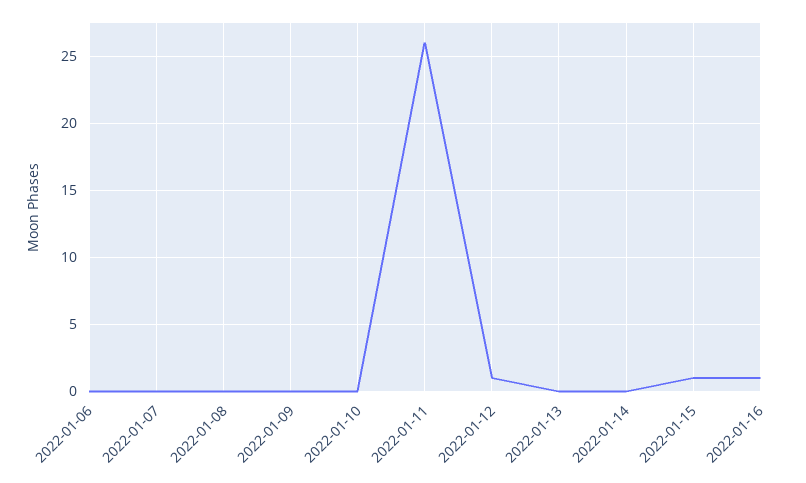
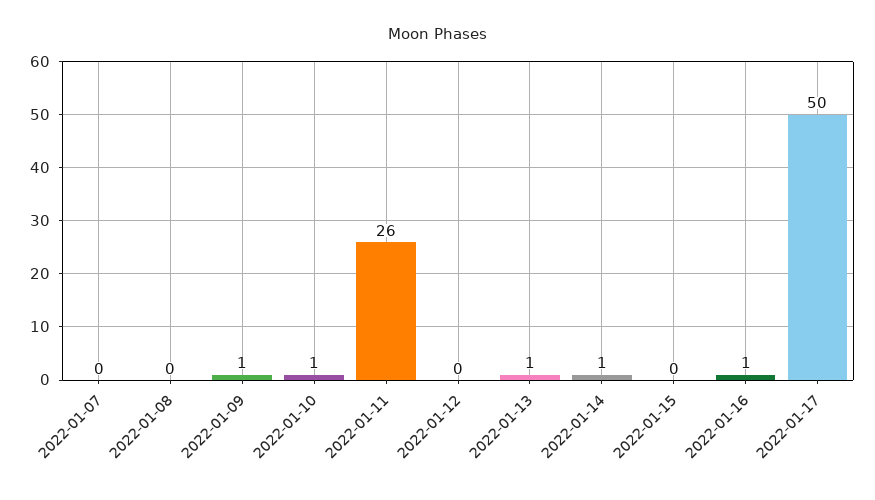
2022-01-06: 0 -> none
2022-01-09: 0 -> 1
2022-01-10: 0 -> 1
2022-01-12: 1 -> 0
2022-01-13: 0 -> 1
2022-01-14: 0 -> 1
2022-01-15: 1 -> 0
2022-01-17: none -> 50

